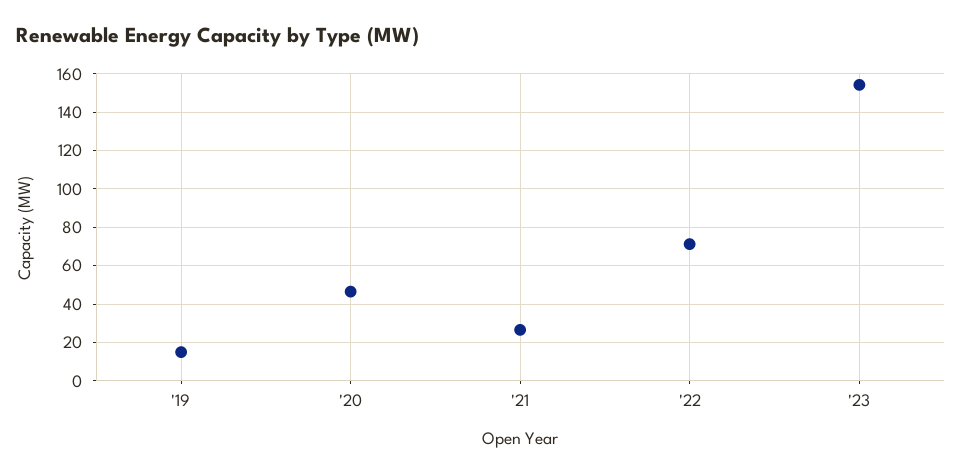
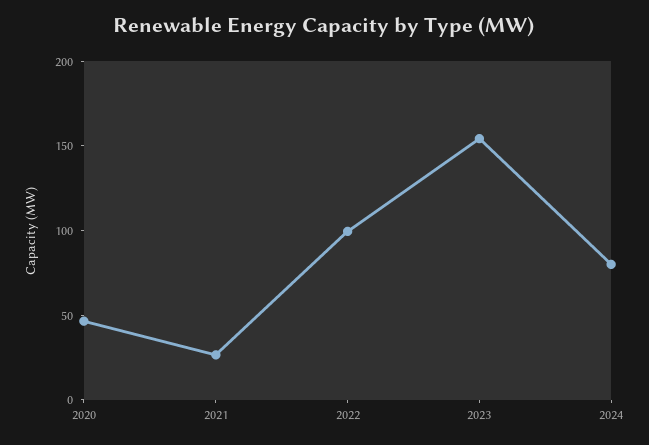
'19: 15 -> none
'22: 70 -> 100
2024: none -> 80

